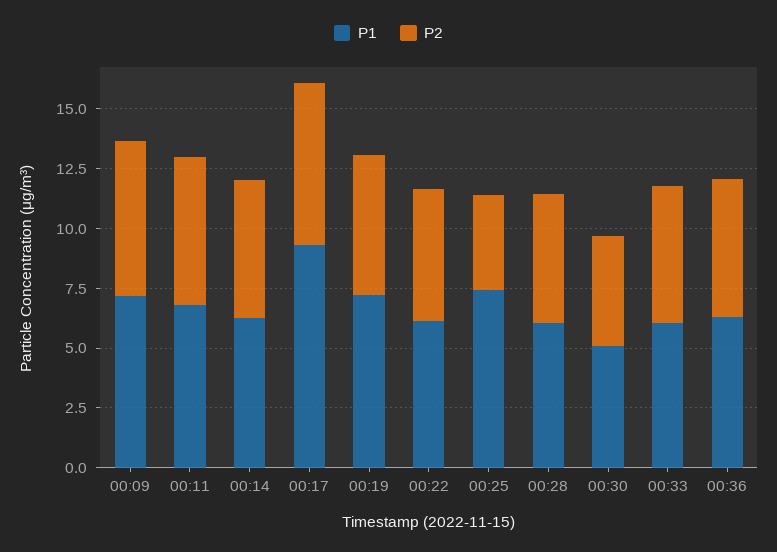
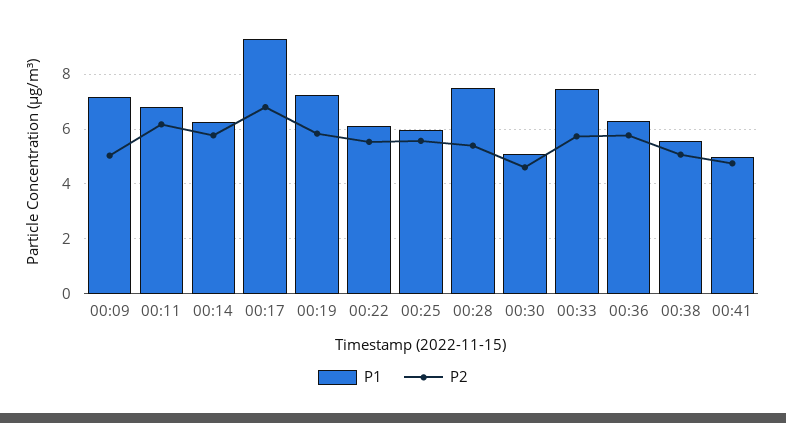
P2, 00:09: 6.5 -> 5
P1, 00:25: 7.5 -> 6
P2, 00:25: 4 -> 5.5
P1, 00:28: 6 -> 7.5
P1, 00:33: 6 -> 7.5
P1, 00:38: none -> 5.5
P2, 00:38: none -> 5
P1, 00:41: none -> 5
P2, 00:41: none -> 4.75

